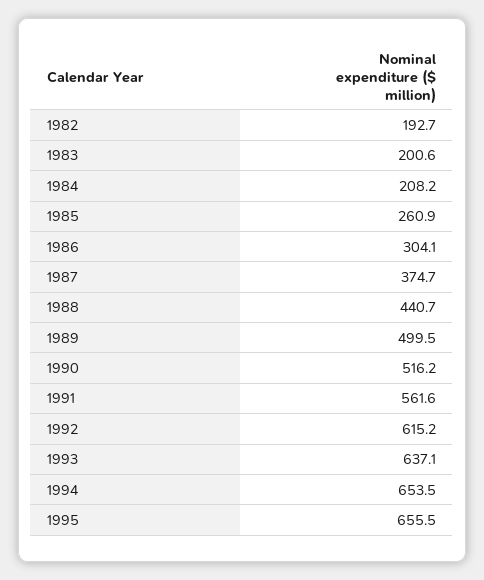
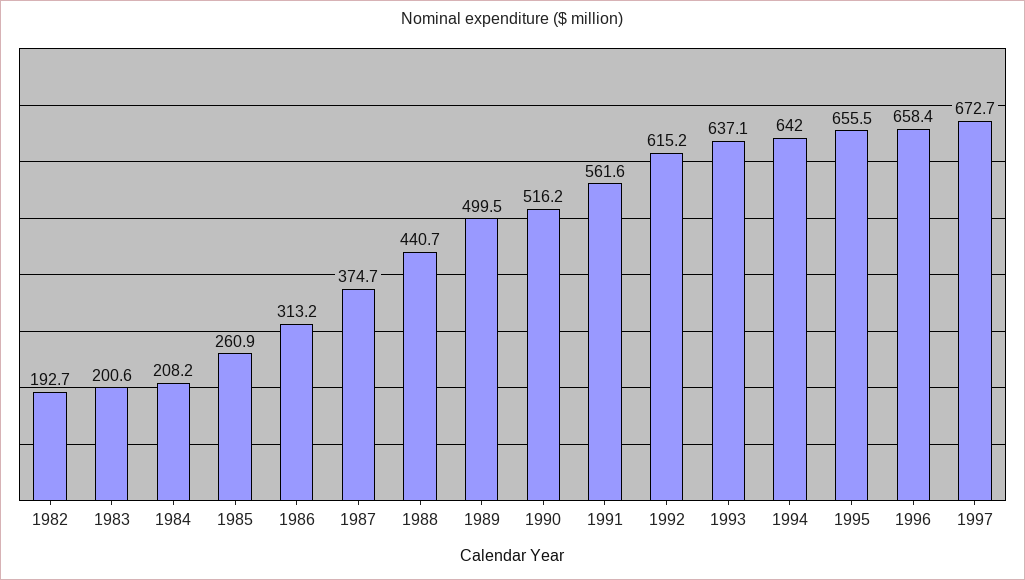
1986: 304.1 -> 313.2
1994: 653.5 -> 642
1996: none -> 658.4
1997: none -> 672.7

